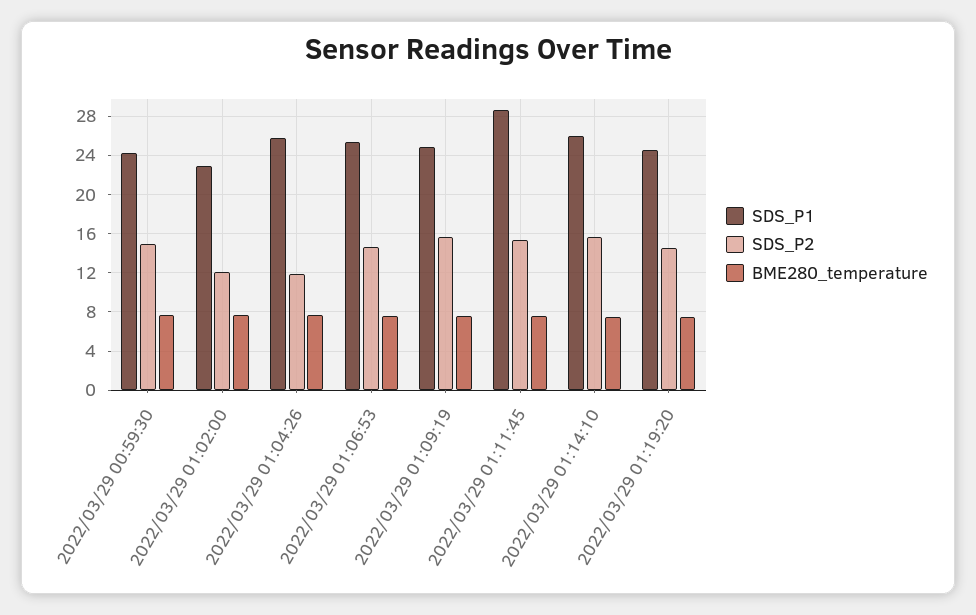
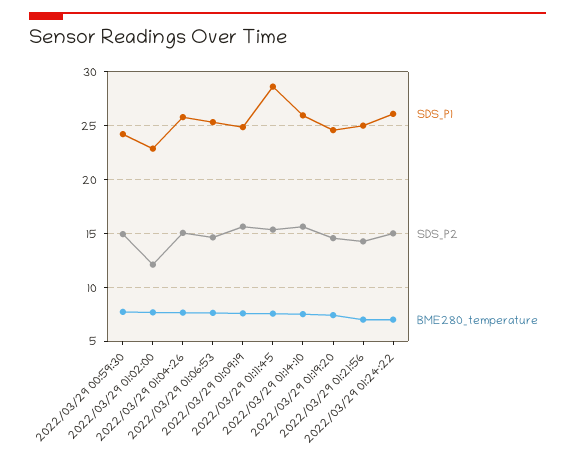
SDS_P2, 2022/03/29 01:04:26: 12 -> 15
SDS_P1, 2022/03/29 01:21:56: none -> 25
SDS_P2, 2022/03/29 01:21:56: none -> 14
BME280_temperature, 2022/03/29 01:21:56: none -> 7
SDS_P1, 2022/03/29 01:24:22: none -> 26
SDS_P2, 2022/03/29 01:24:22: none -> 15
BME280_temperature, 2022/03/29 01:24:22: none -> 7

